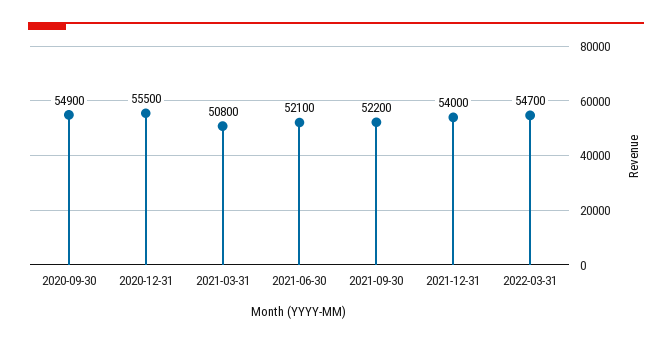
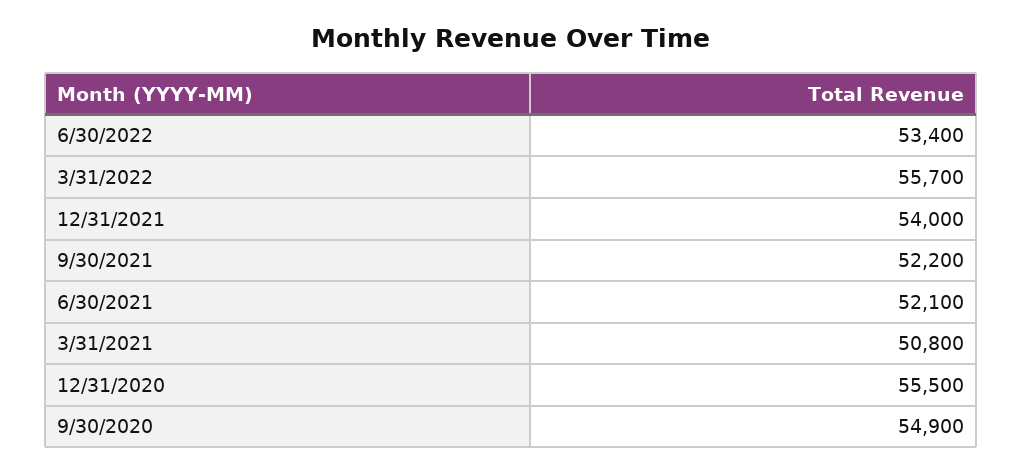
2022-03-31: 54700 -> 55700
6/30/2022: none -> 53400

